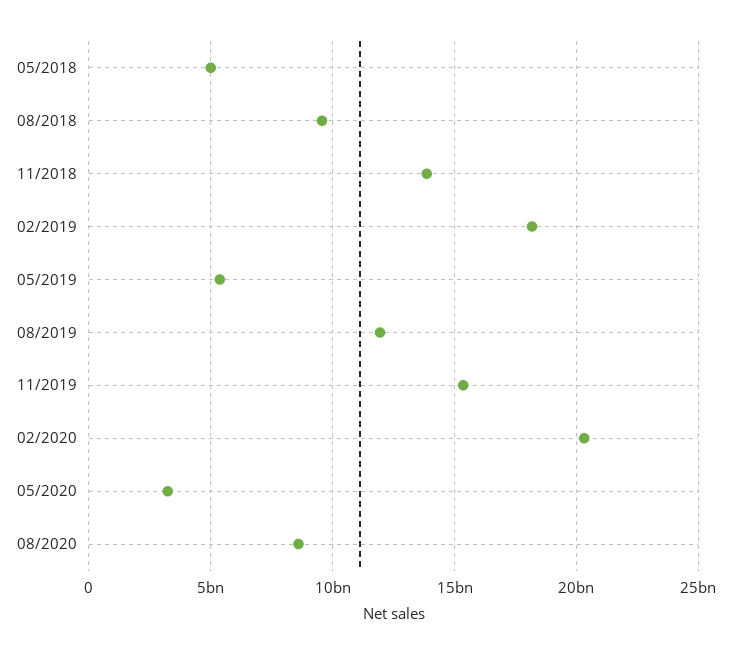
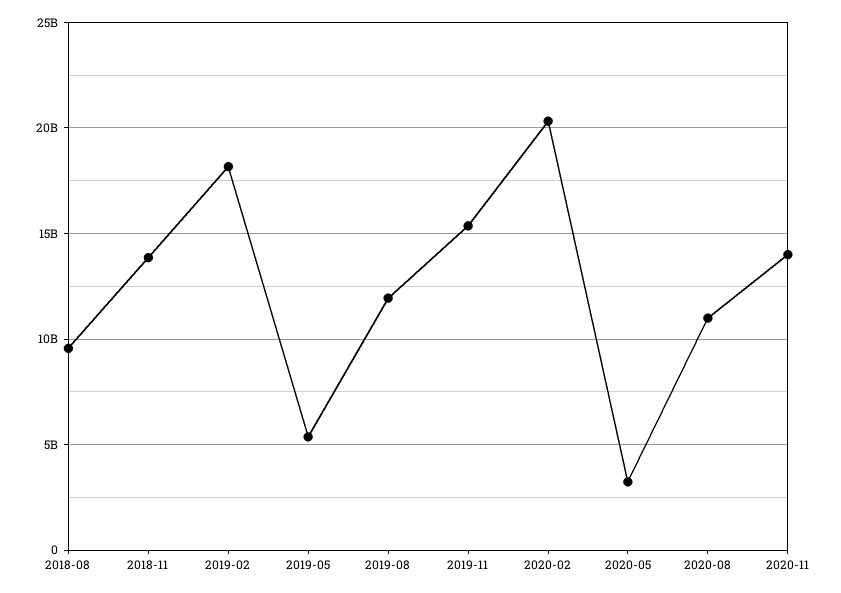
05/2018: 5000000000 -> none
08/2020: 8500000000 -> 11000000000
2020-11: none -> 14000000000

